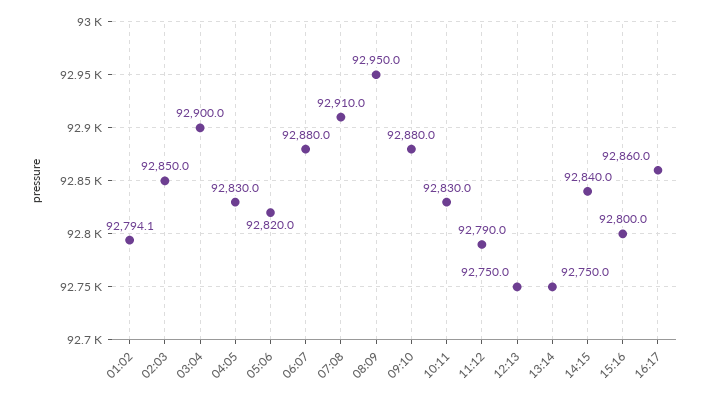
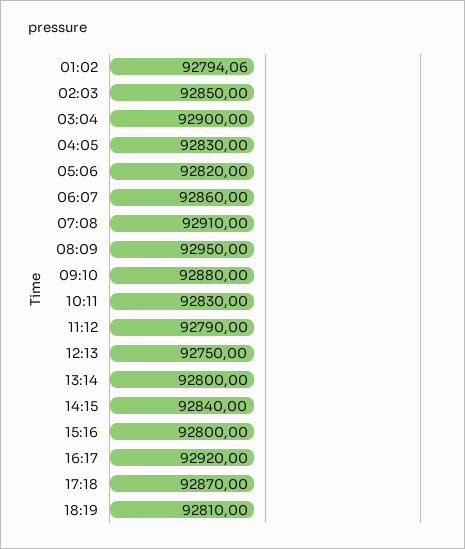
06:07: 92880 -> 92860
13:14: 92750 -> 92800
16:17: 92860 -> 92920
17:18: none -> 92870
18:19: none -> 92810

